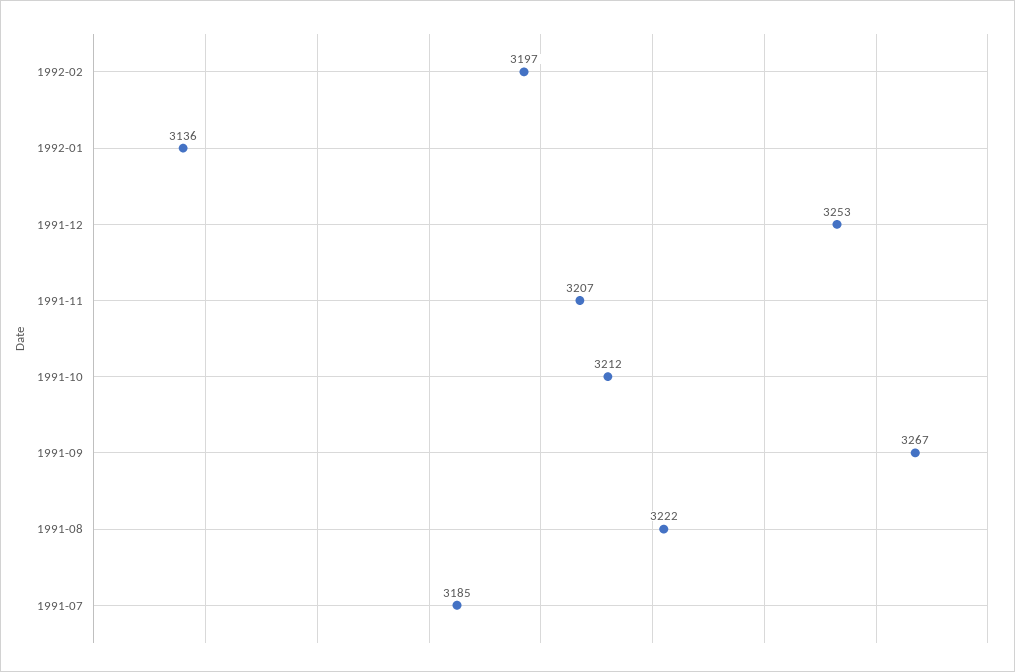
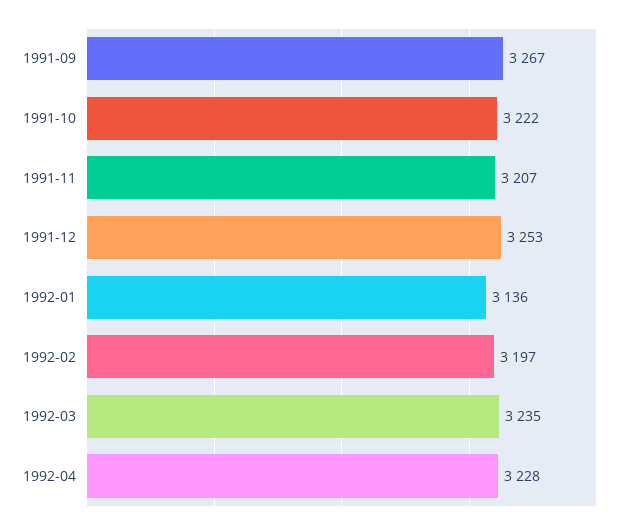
1991-10: 3212 -> 3222
1991-08: 3222 -> none
1991-07: 3185 -> none
1992-03: none -> 3235
1992-04: none -> 3228

